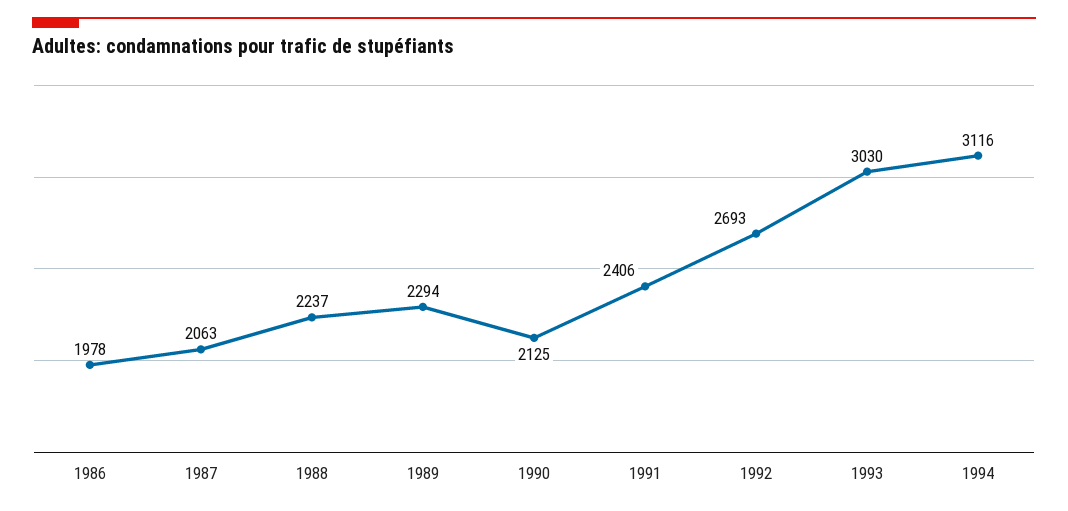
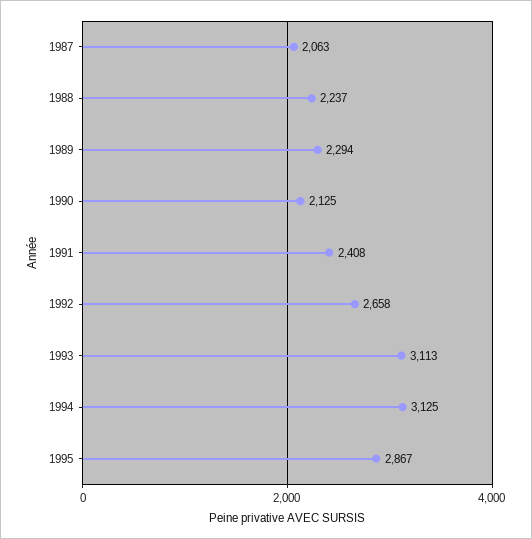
1986: 1978 -> none
1991: 2406 -> 2408
1992: 2693 -> 2658
1993: 3030 -> 3113
1994: 3116 -> 3125
1995: none -> 2867

